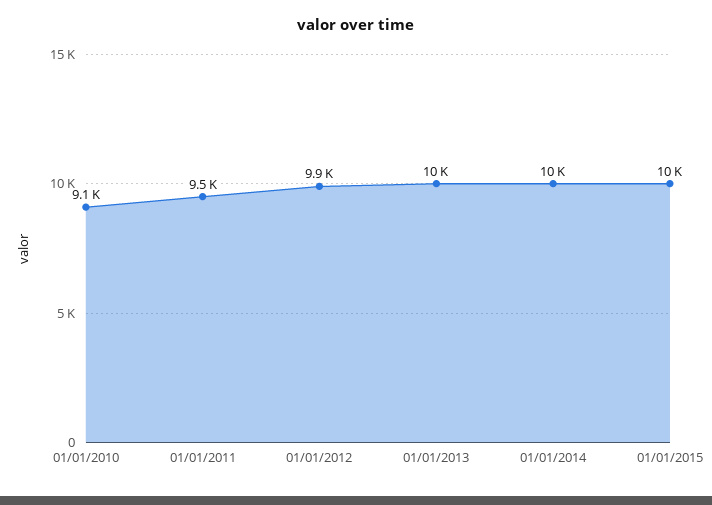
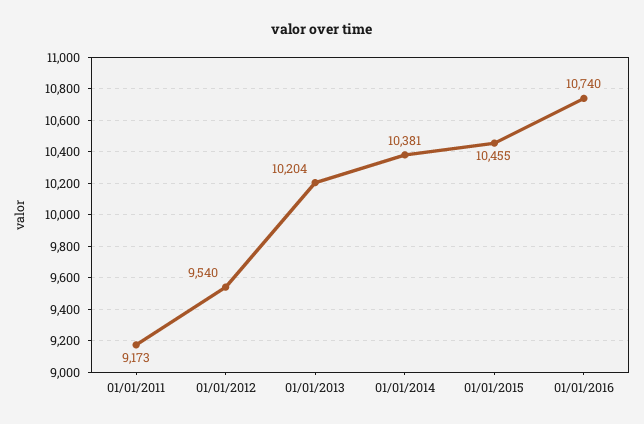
01/01/2010: 9100 -> none
01/01/2011: 9500 -> 9173
01/01/2012: 9900 -> 9540
01/01/2016: none -> 10740

